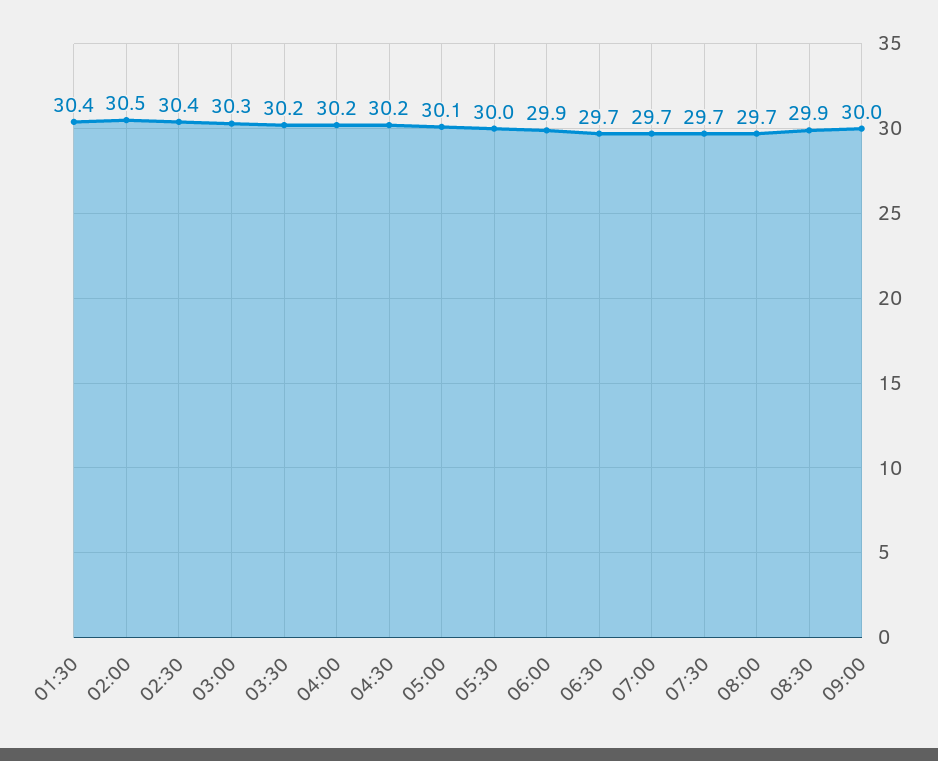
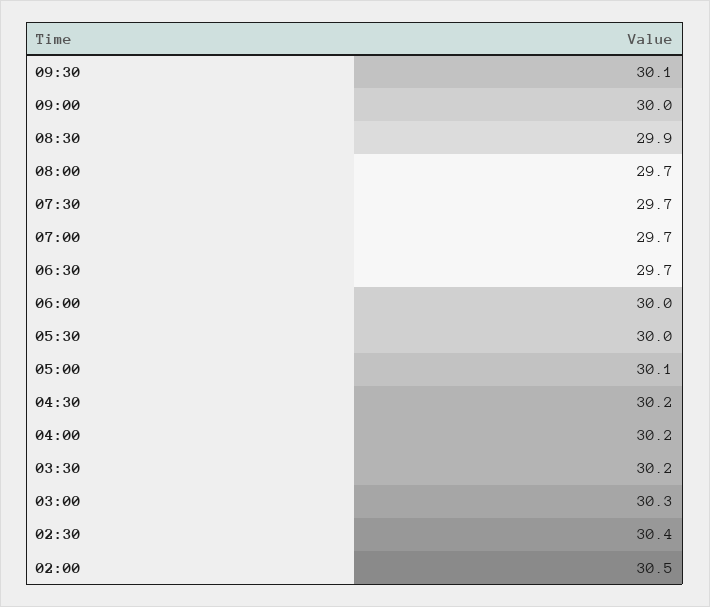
01:30: 30.4 -> none
06:00: 29.9 -> 30
09:30: none -> 30.1

